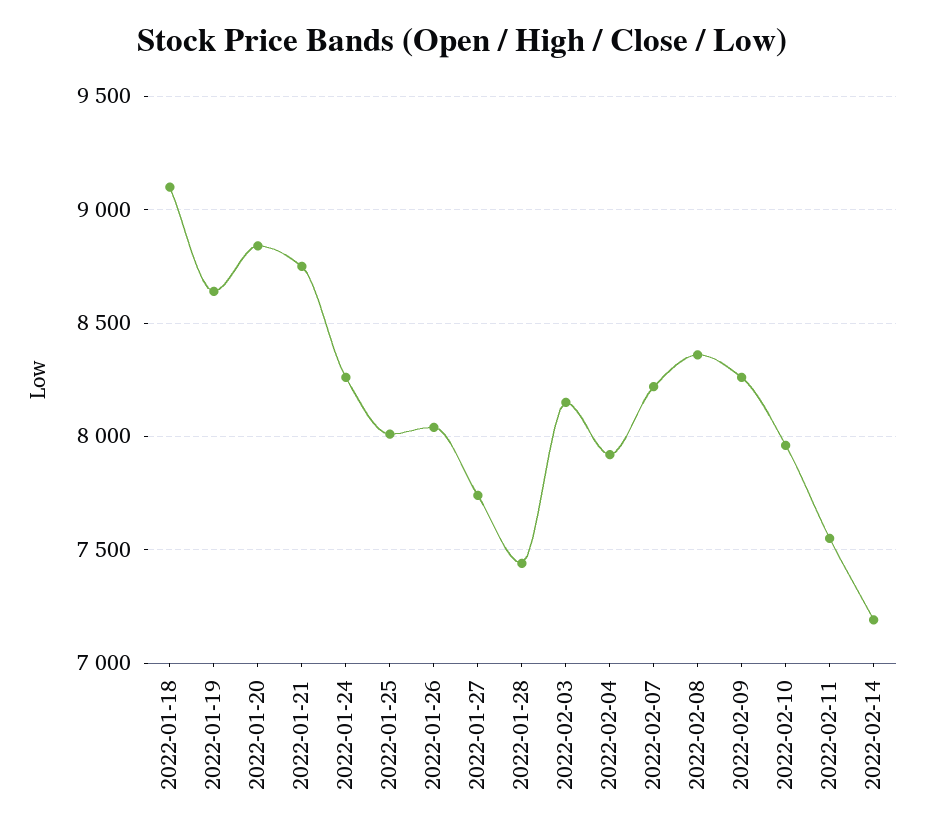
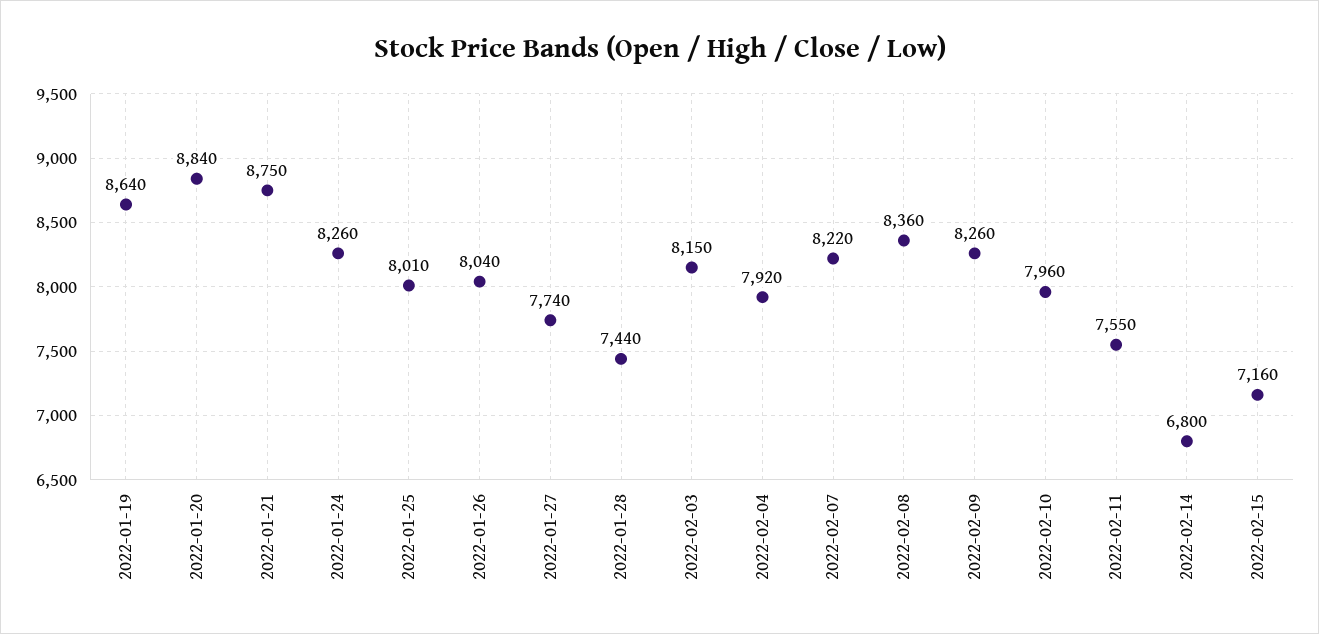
2022-01-18: 9100 -> none
2022-02-14: 7200 -> 6800
2022-02-15: none -> 7160

